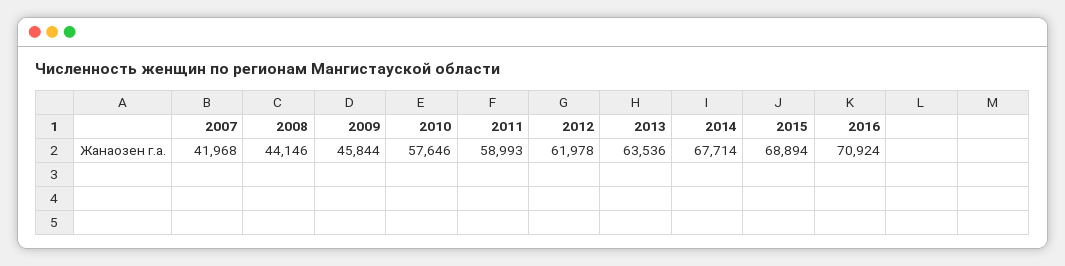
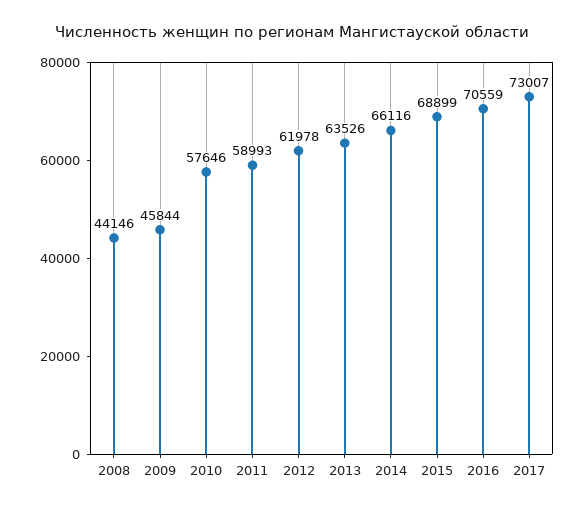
2007: 41968 -> none
2013: 63536 -> 63526
2014: 67714 -> 66116
2015: 68894 -> 68899
2016: 70924 -> 70559
2017: none -> 73007

